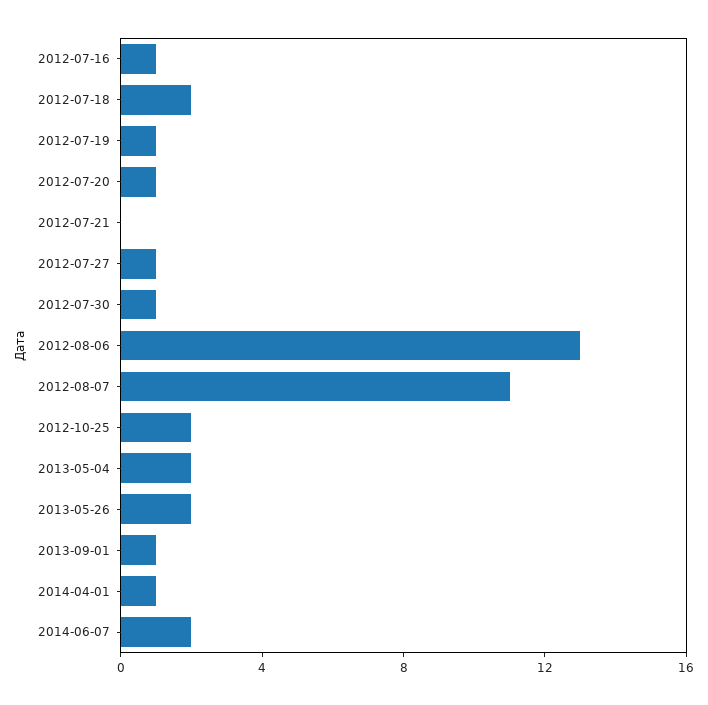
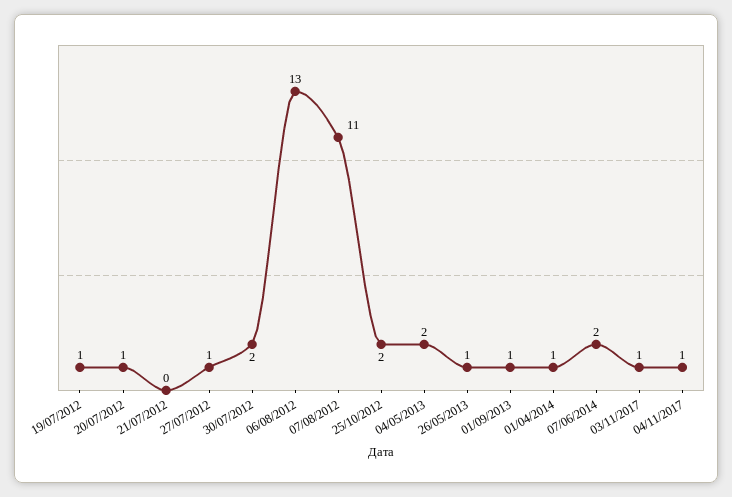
2012-07-16: 1 -> none
2012-07-18: 2 -> none
2012-07-30: 1 -> 2
2013-05-26: 2 -> 1
03/11/2017: none -> 1
04/11/2017: none -> 1

